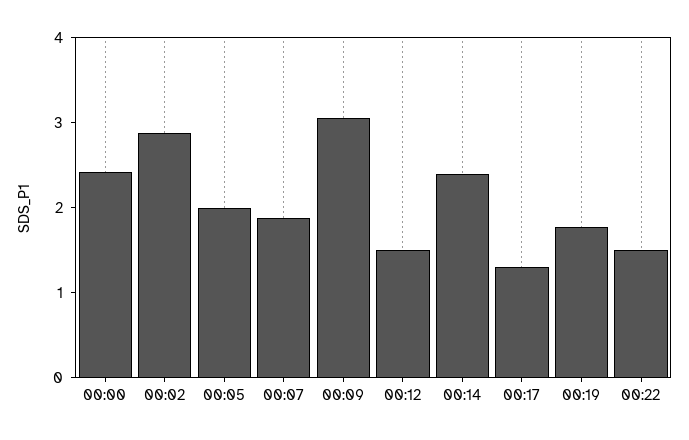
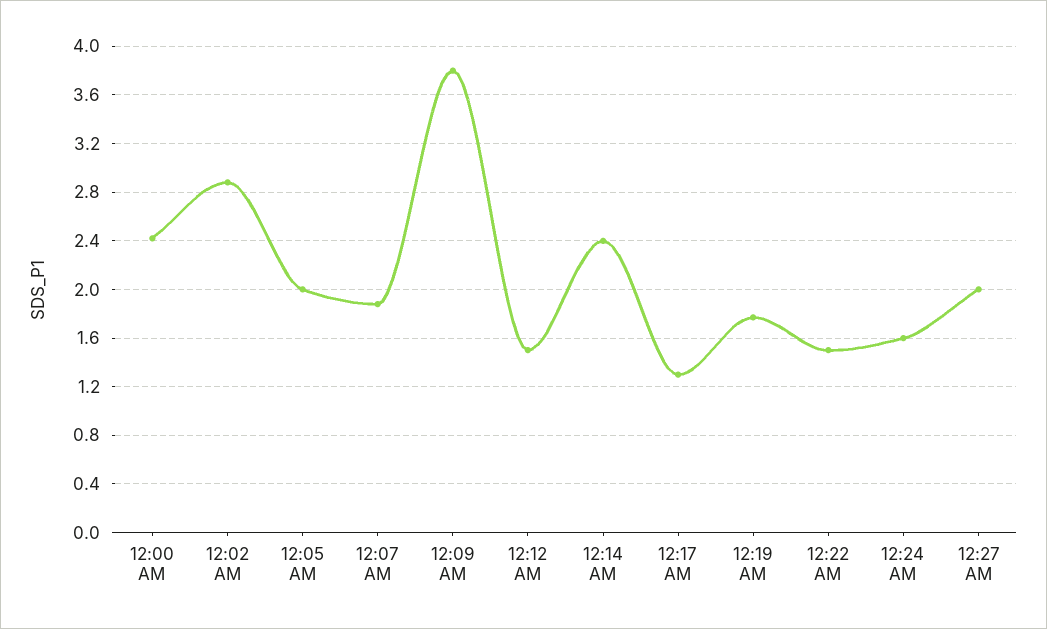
00:09: 3 -> 3.8
12:24 AM: none -> 1.6
12:27 AM: none -> 2

